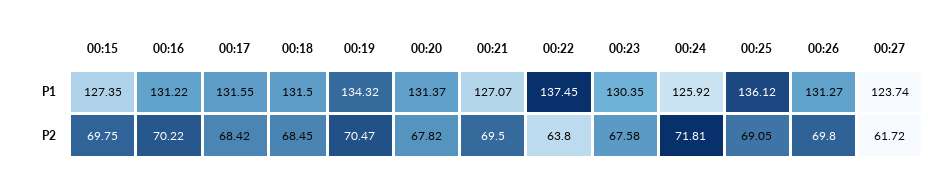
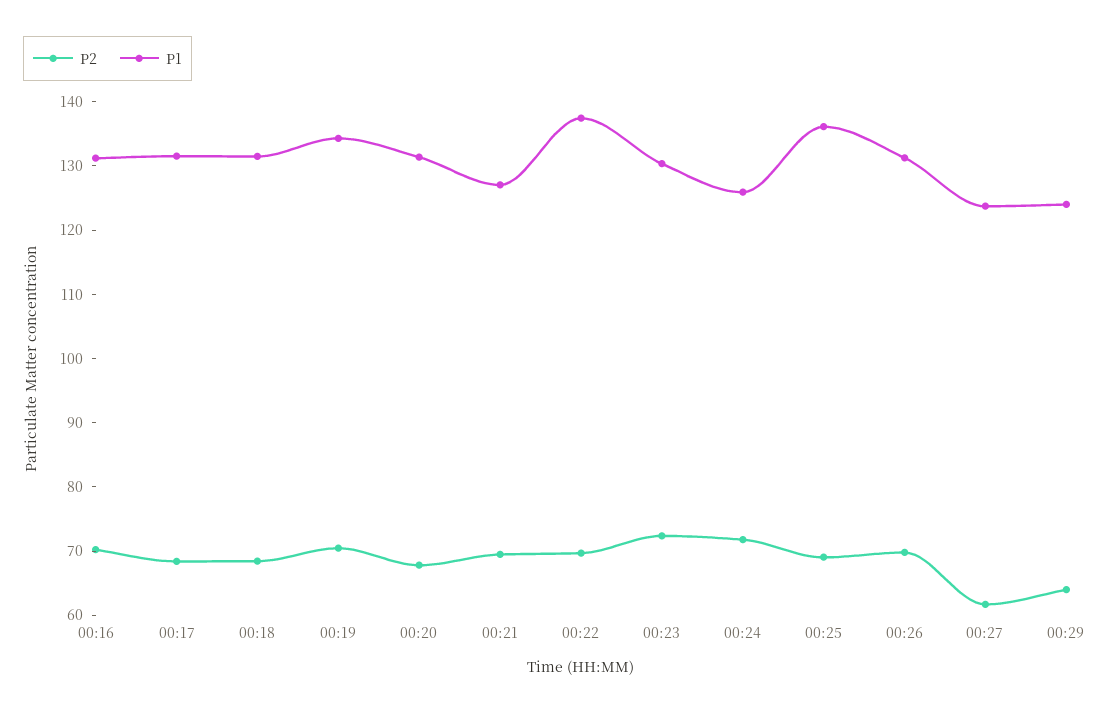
P1, 00:15: 127.35 -> none
P2, 00:15: 69.75 -> none
P2, 00:22: 63.8 -> 70
P2, 00:23: 67.58 -> 72
P2, 00:29: none -> 64
P1, 00:29: none -> 124

